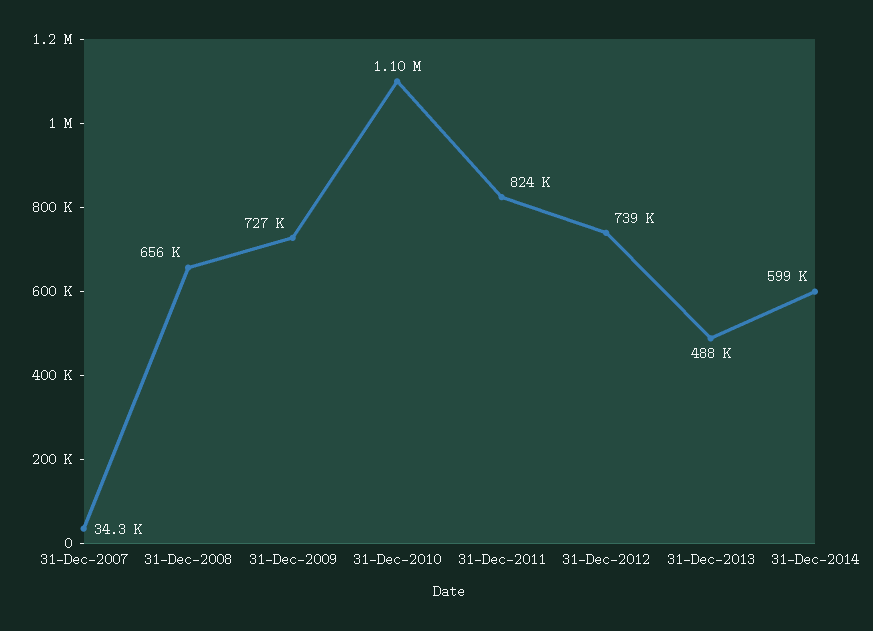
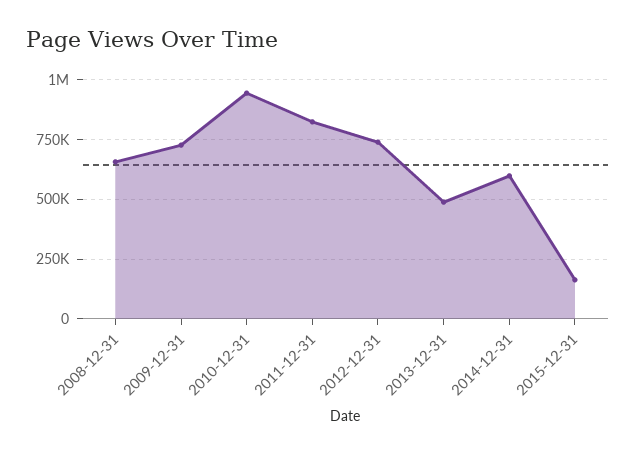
31-Dec-2007: 34300 -> none
31-Dec-2010: 1100000 -> 950000
2015-12-31: none -> 150000

